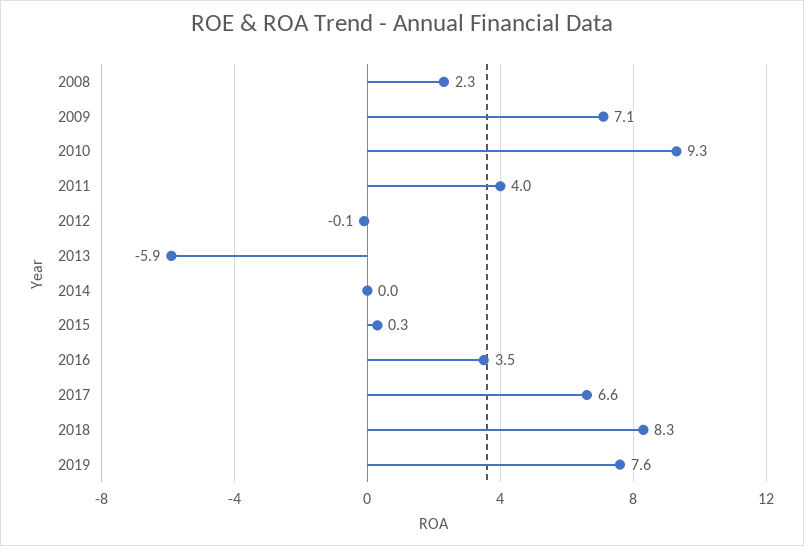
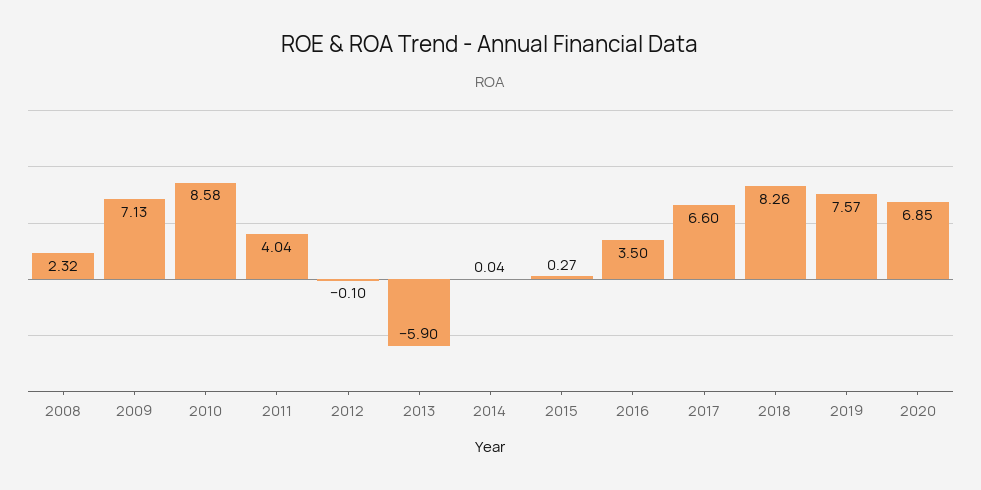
2010: 9.3 -> 8.58
2020: none -> 6.85

